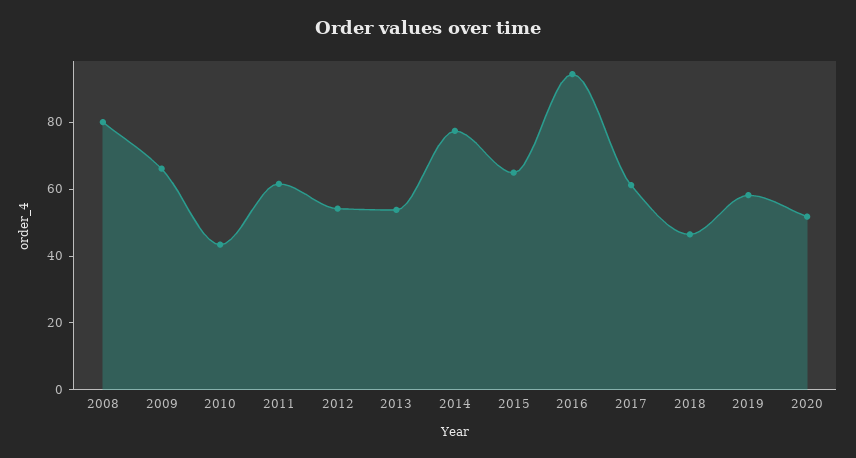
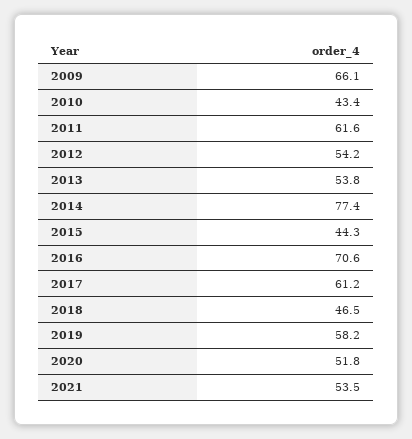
2008: 80 -> none
2015: 65 -> 44.3
2016: 95 -> 70.6
2021: none -> 53.5

